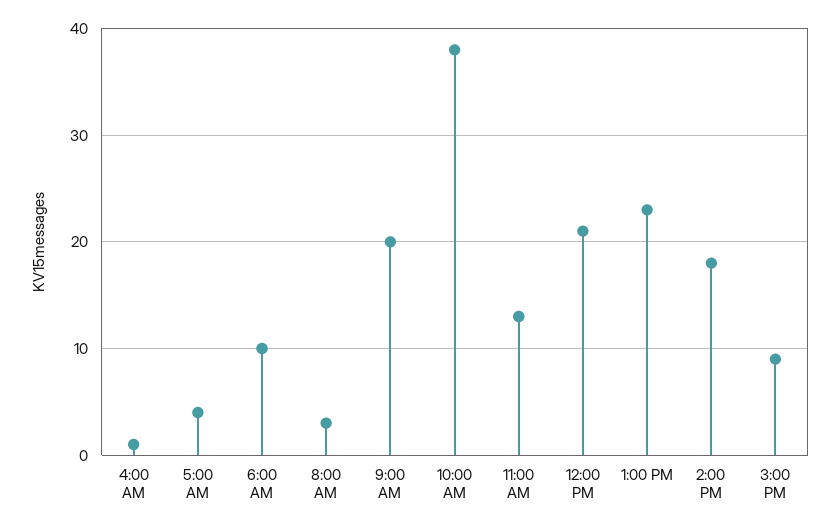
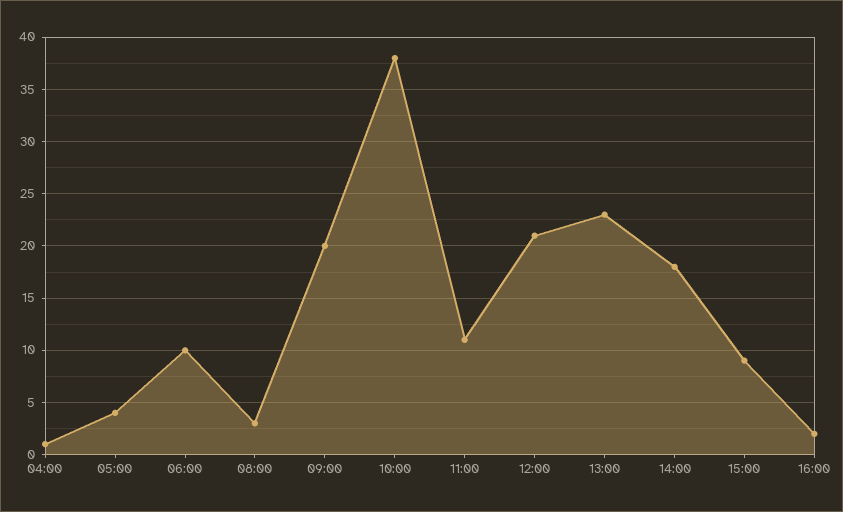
11:00 AM: 13 -> 11
16:00: none -> 2

